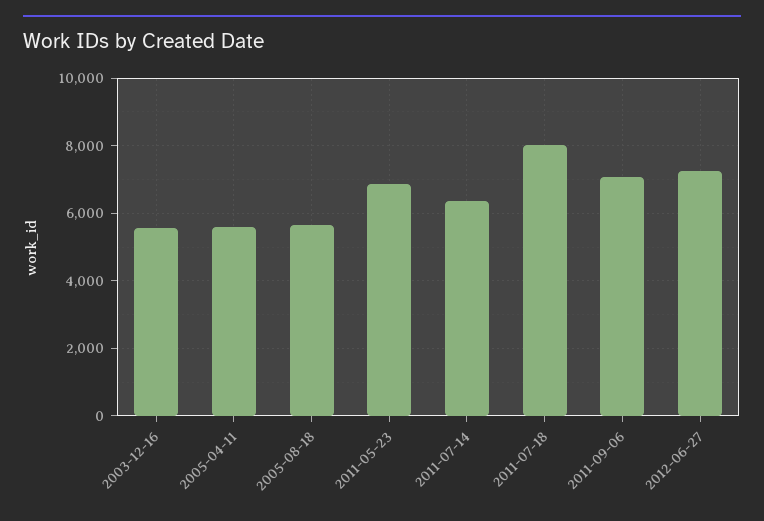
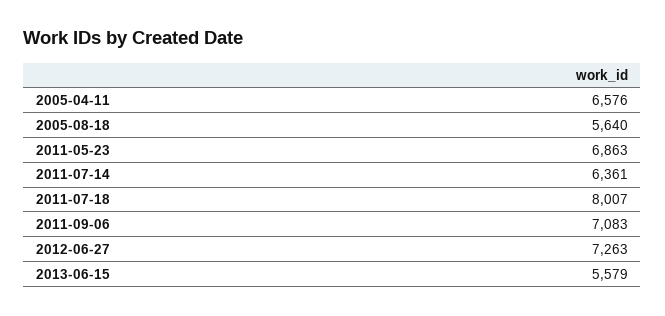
2003-12-16: 5600 -> none
2005-04-11: 5600 -> 6576
2013-06-15: none -> 5579

